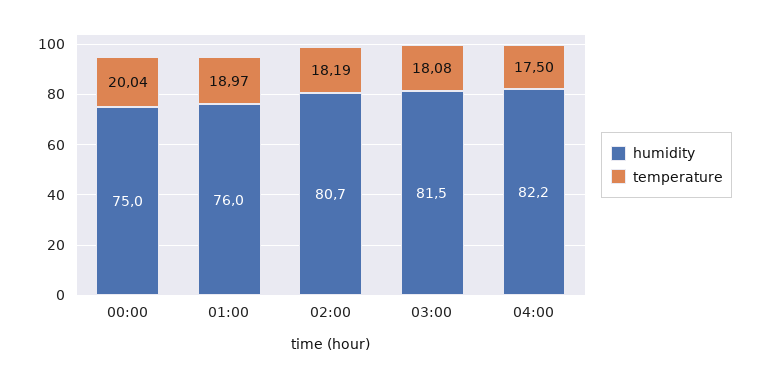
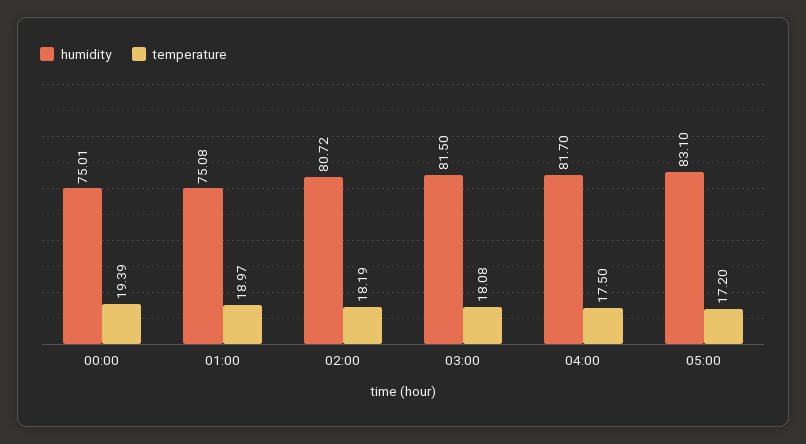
temperature, 00:00: 20.04 -> 19.39
humidity, 01:00: 76 -> 75.08
humidity, 04:00: 82.2 -> 81.7
humidity, 05:00: none -> 83.1
temperature, 05:00: none -> 17.2

